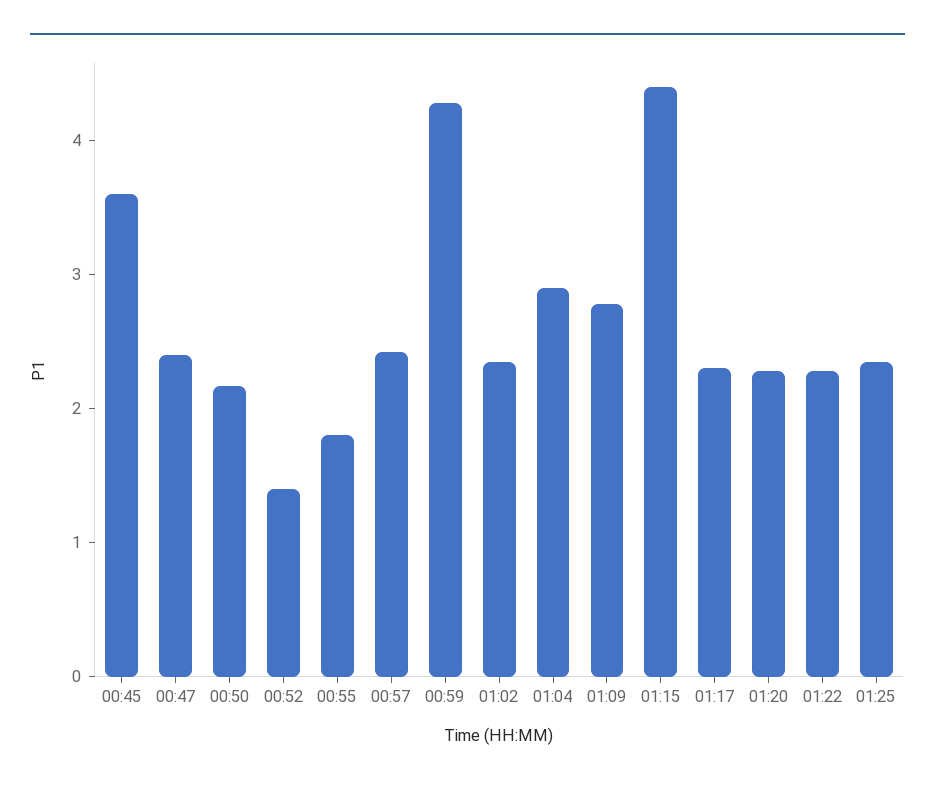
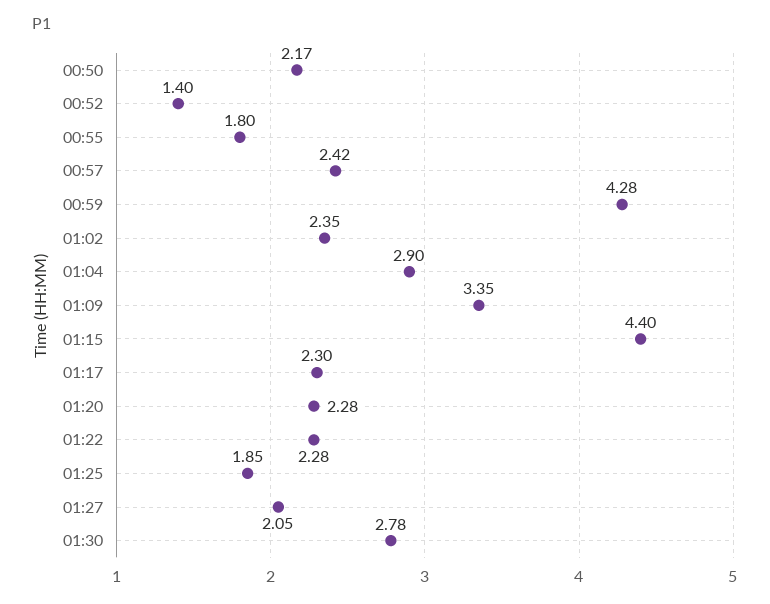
00:45: 3.6 -> none
00:47: 2.4 -> none
01:09: 2.8 -> 3.35
01:25: 2.4 -> 1.85
01:27: none -> 2.05
01:30: none -> 2.78

